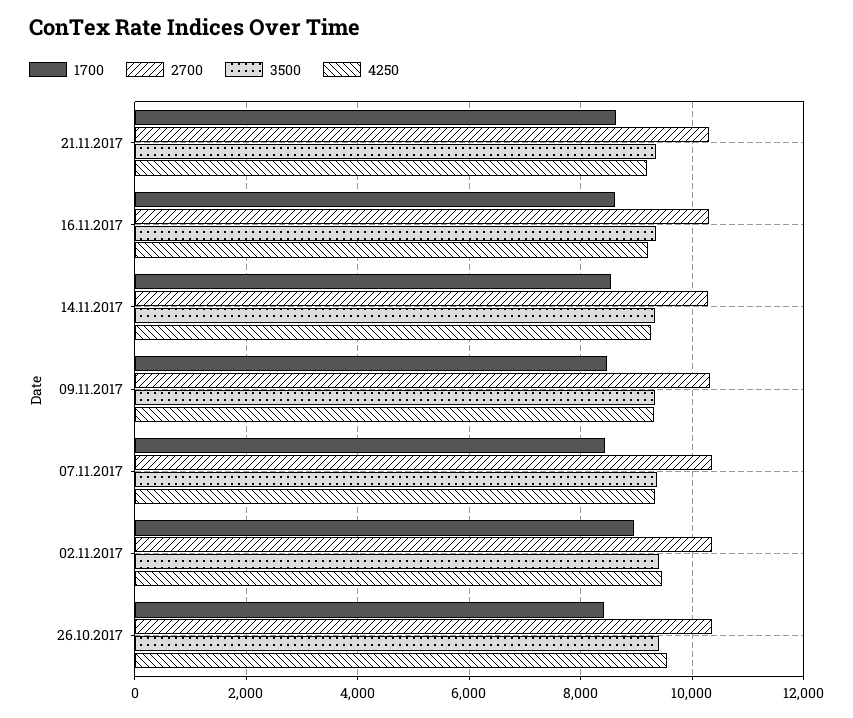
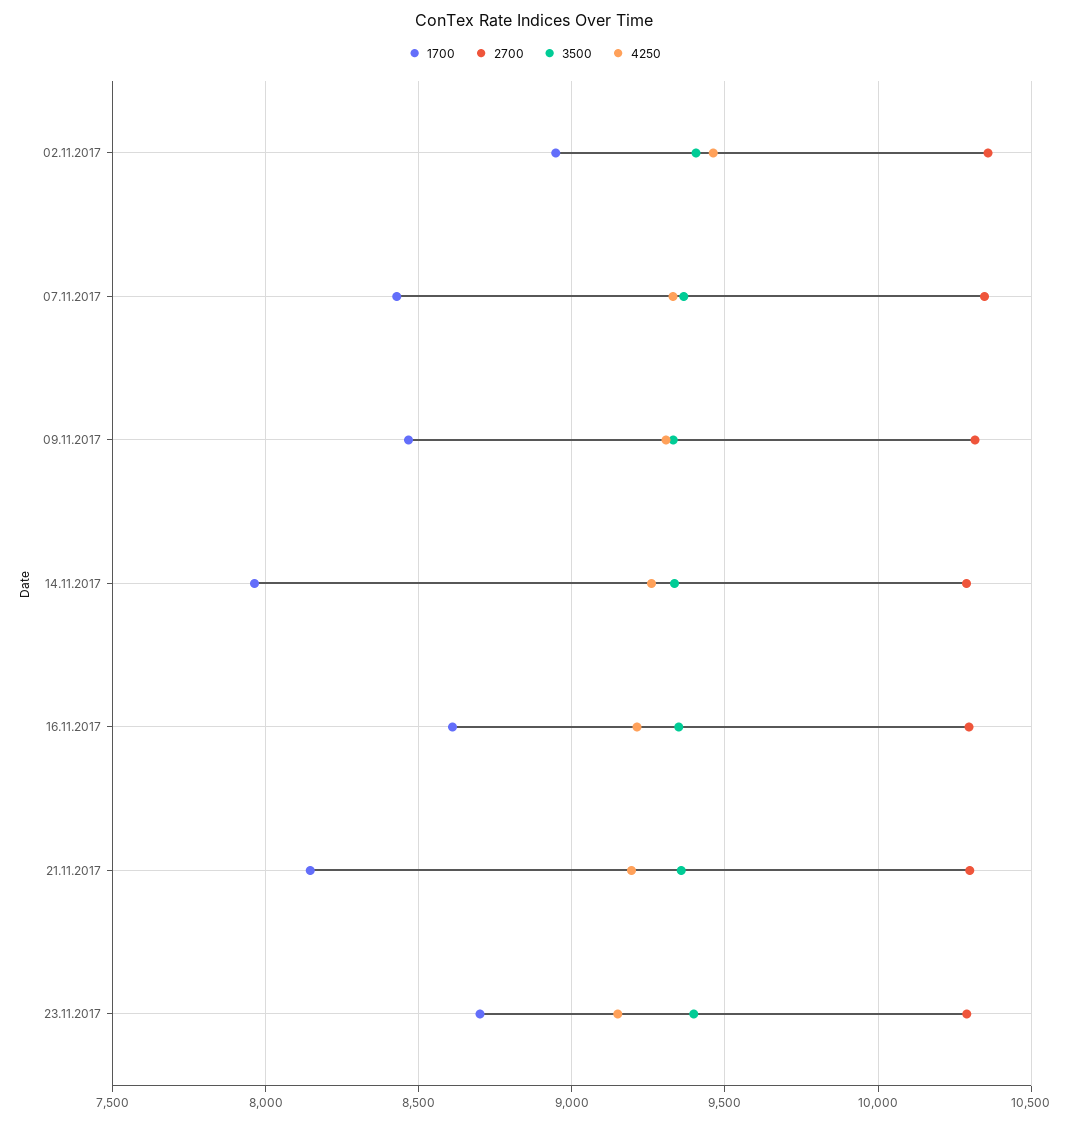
1700, 21.11.2017: 8600 -> 8150
1700, 14.11.2017: 8600 -> 7950
1700, 26.10.2017: 8400 -> none
2700, 26.10.2017: 10400 -> none
3500, 26.10.2017: 9400 -> none
4250, 26.10.2017: 9600 -> none
1700, 23.11.2017: none -> 8700
2700, 23.11.2017: none -> 10300
3500, 23.11.2017: none -> 9400
4250, 23.11.2017: none -> 9150

